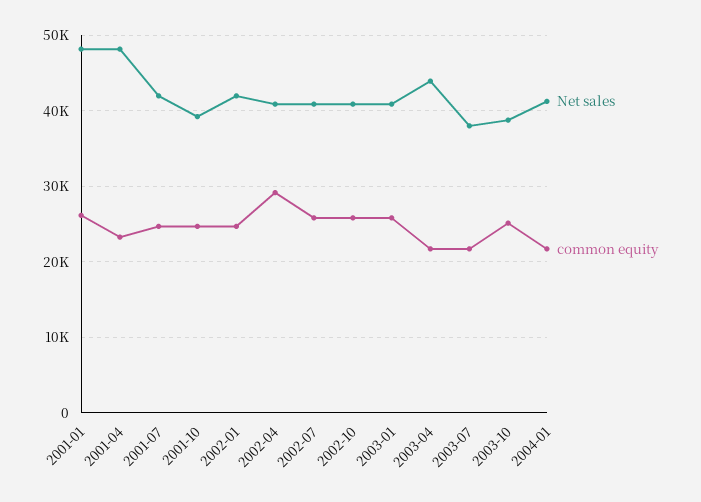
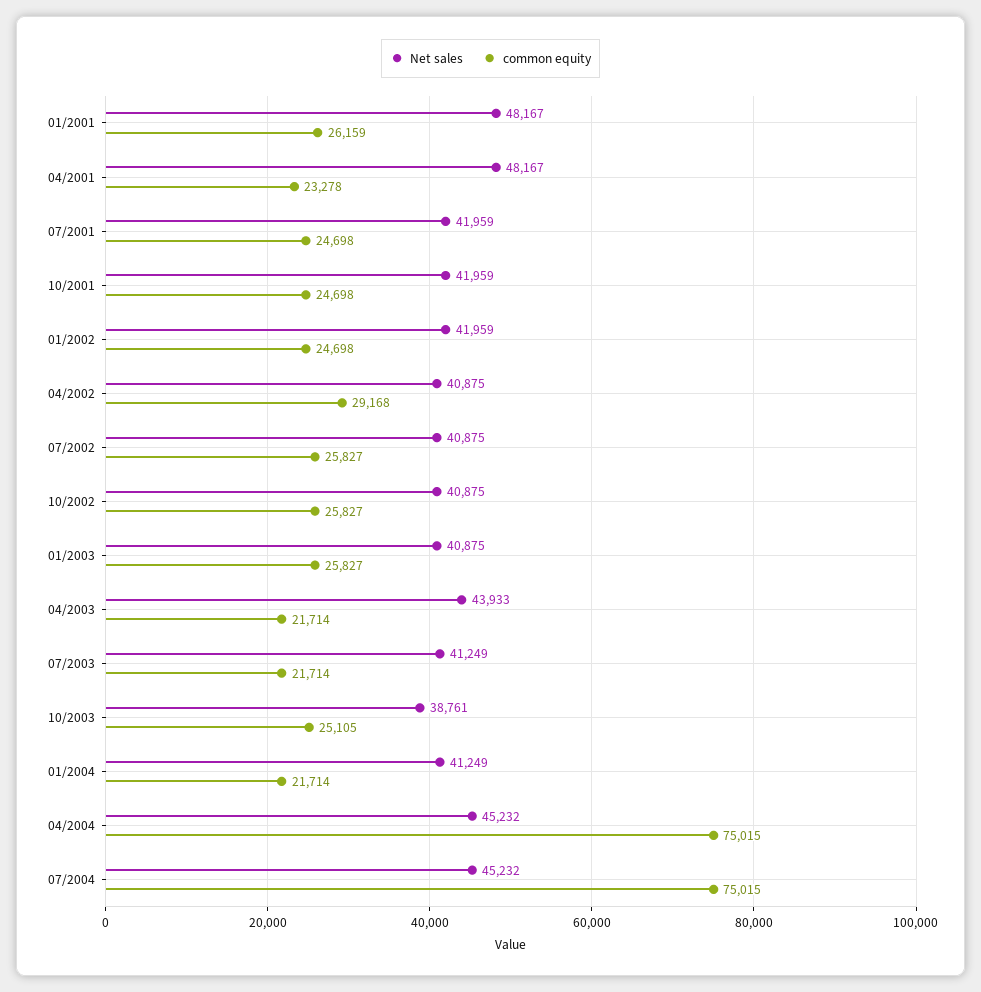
Net sales, 2001-10: 39000 -> 41959
Net sales, 2003-07: 38000 -> 41249
Net sales, 04/2004: none -> 45232
common equity, 04/2004: none -> 75015
Net sales, 07/2004: none -> 45232
common equity, 07/2004: none -> 75015

